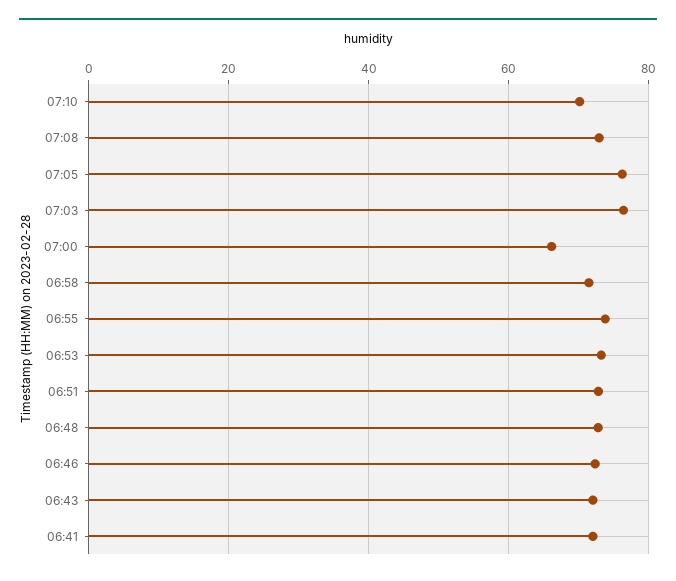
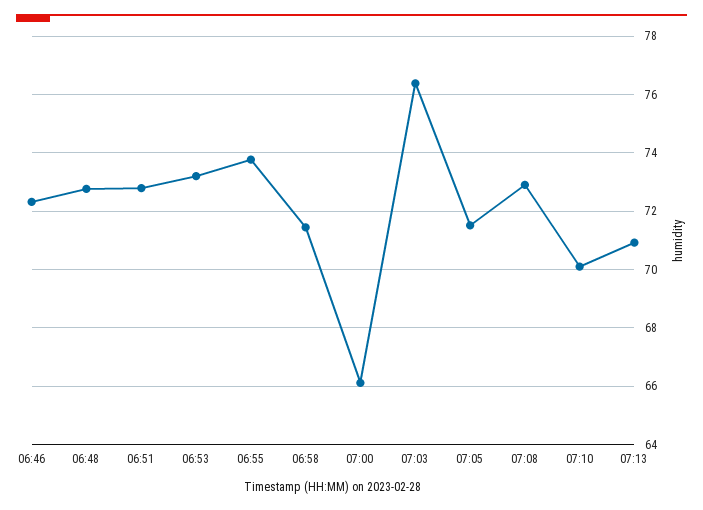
07:05: 76 -> 71.5
06:43: 72 -> none
06:41: 72 -> none
07:13: none -> 71

